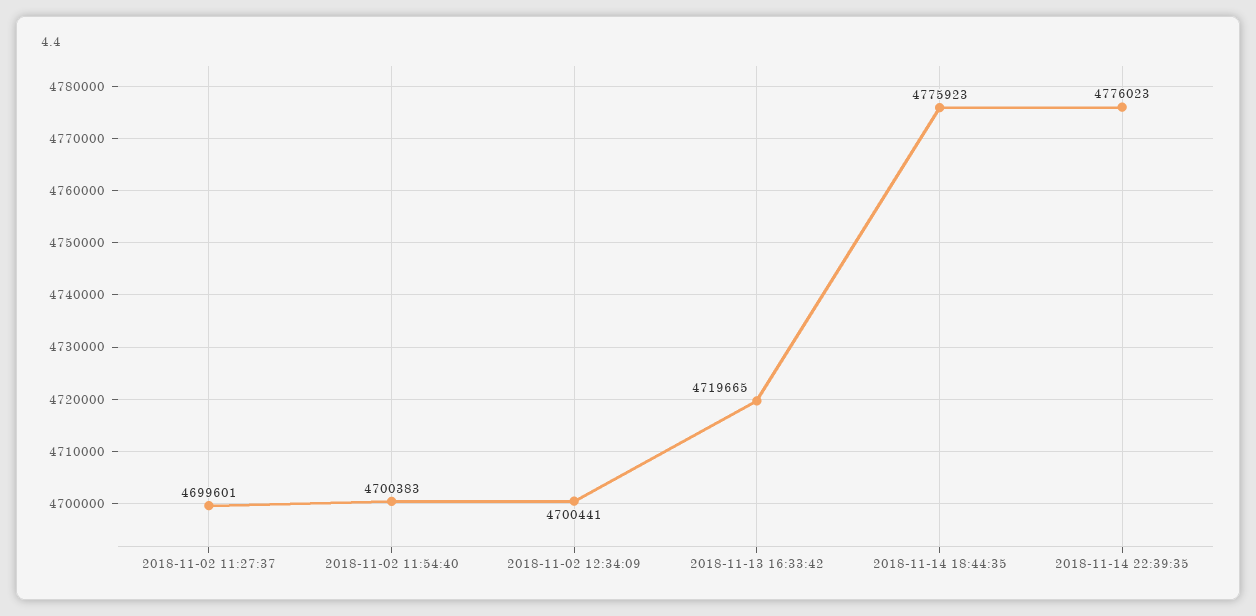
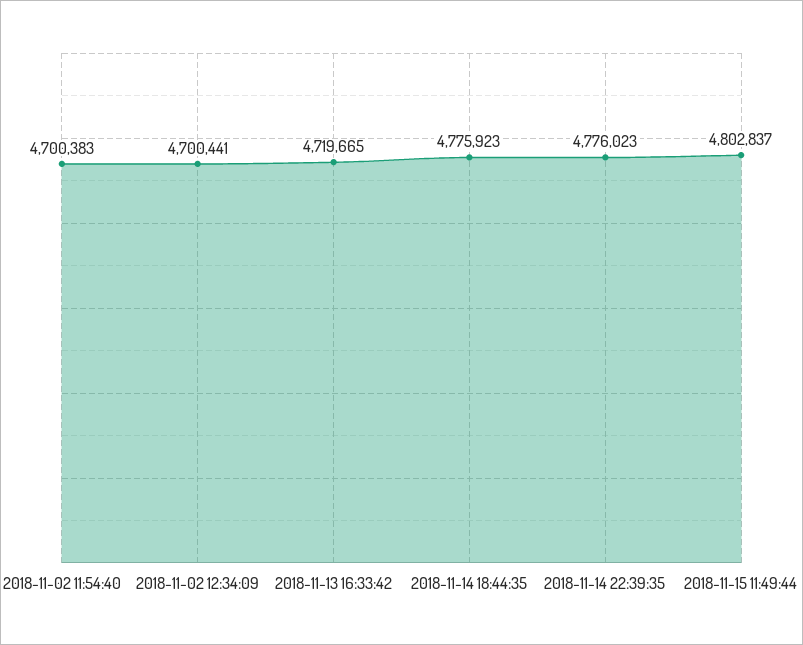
2018-11-02 11:27:37: 4699601 -> none
2018-11-15 11:49:44: none -> 4802837

